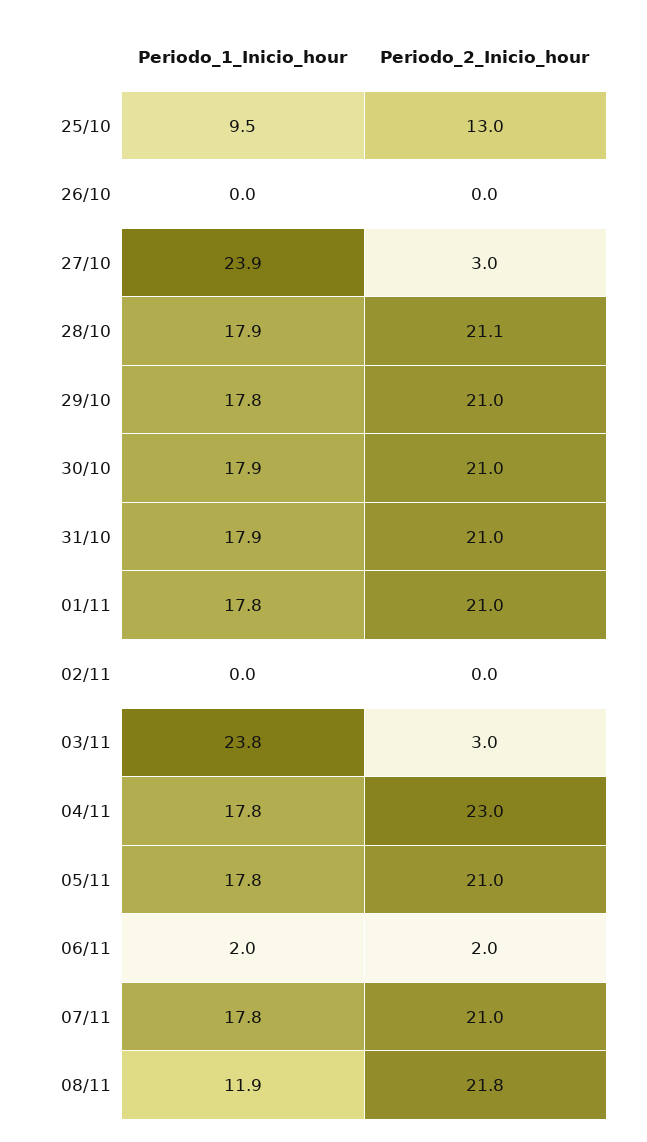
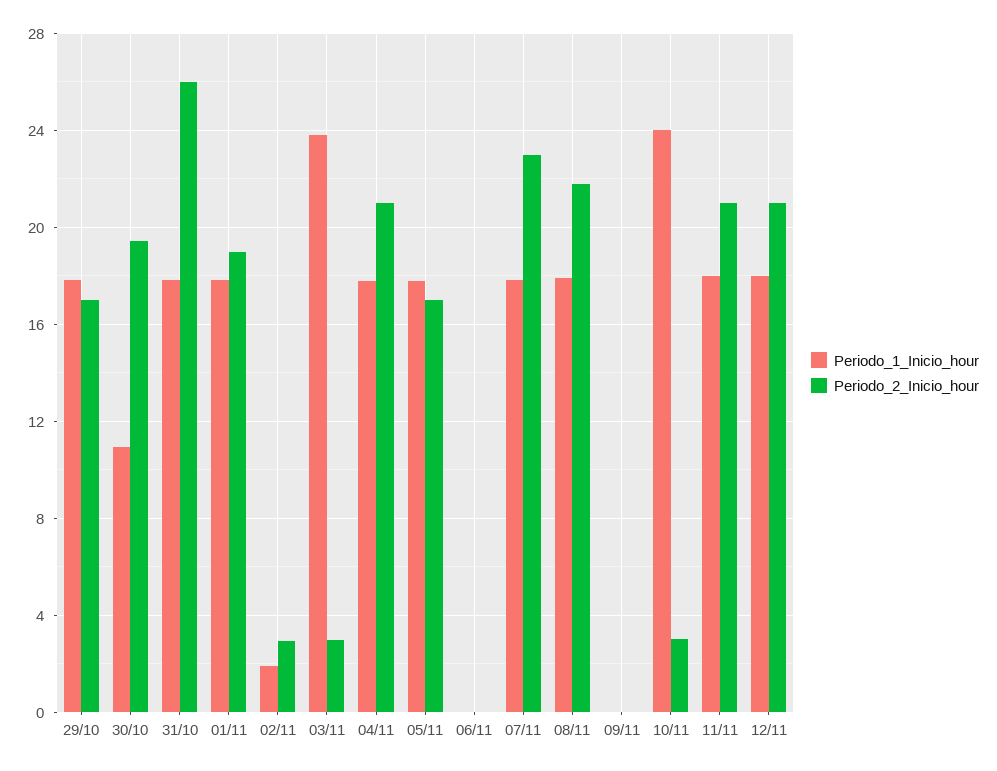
Periodo_1_Inicio_hour, 25/10: 9.5 -> none
Periodo_2_Inicio_hour, 25/10: 13 -> none
Periodo_1_Inicio_hour, 26/10: 0 -> none
Periodo_2_Inicio_hour, 26/10: 0 -> none
Periodo_1_Inicio_hour, 27/10: 23.9 -> none
Periodo_2_Inicio_hour, 27/10: 3 -> none
Periodo_1_Inicio_hour, 28/10: 17.9 -> none
Periodo_2_Inicio_hour, 28/10: 21.1 -> none
Periodo_2_Inicio_hour, 29/10: 21 -> 17
Periodo_1_Inicio_hour, 30/10: 17.9 -> 11
Periodo_2_Inicio_hour, 30/10: 21 -> 19.5
Periodo_2_Inicio_hour, 31/10: 21 -> 26
Periodo_2_Inicio_hour, 01/11: 21 -> 19
Periodo_1_Inicio_hour, 02/11: 0 -> 2
Periodo_2_Inicio_hour, 02/11: 0 -> 3
Periodo_2_Inicio_hour, 04/11: 23 -> 21
Periodo_2_Inicio_hour, 05/11: 21 -> 17
Periodo_1_Inicio_hour, 06/11: 2 -> 0
Periodo_2_Inicio_hour, 06/11: 2 -> 0
Periodo_2_Inicio_hour, 07/11: 21 -> 23
Periodo_1_Inicio_hour, 08/11: 11.9 -> 18
Periodo_1_Inicio_hour, 09/11: none -> 0
Periodo_2_Inicio_hour, 09/11: none -> 0
Periodo_1_Inicio_hour, 10/11: none -> 24
Periodo_2_Inicio_hour, 10/11: none -> 3
Periodo_1_Inicio_hour, 11/11: none -> 18
Periodo_2_Inicio_hour, 11/11: none -> 21
Periodo_1_Inicio_hour, 12/11: none -> 18
Periodo_2_Inicio_hour, 12/11: none -> 21

